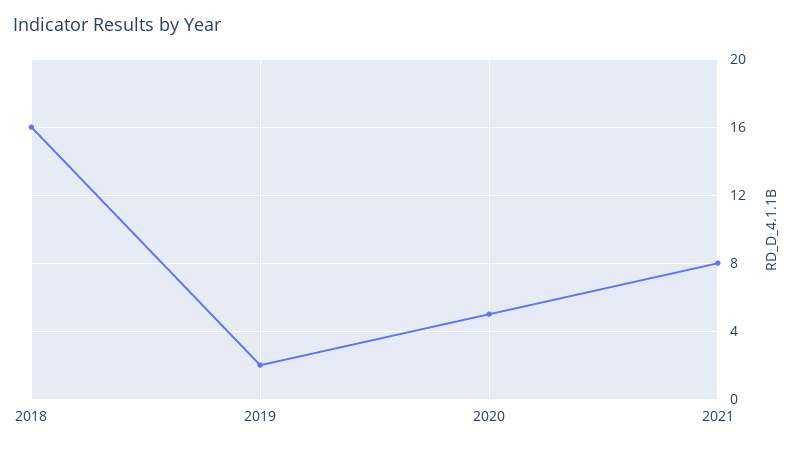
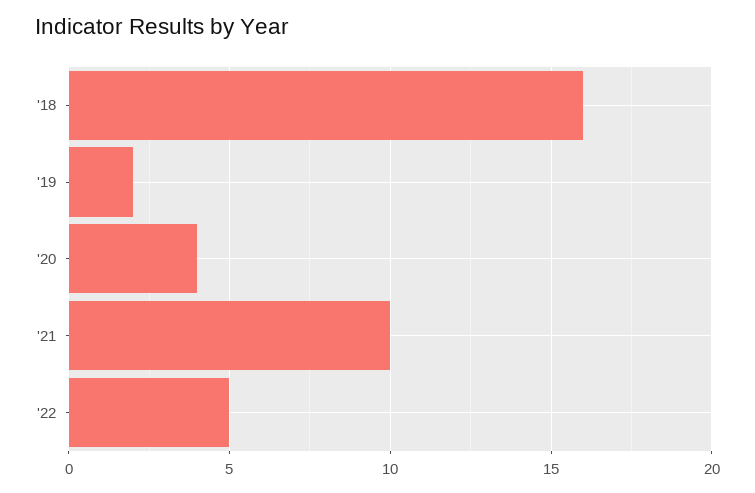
2020: 5 -> 4
2021: 8 -> 10
'22: none -> 5

